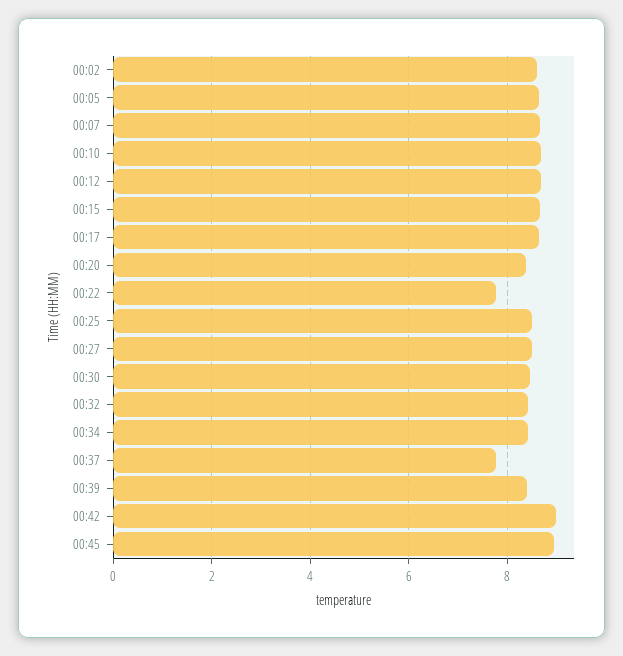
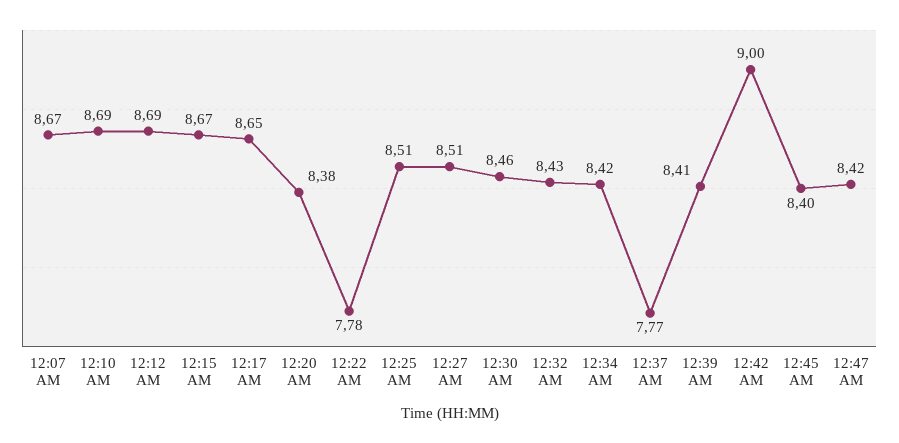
00:02: 8.6 -> none
00:05: 8.6 -> none
00:45: 9 -> 8.4
12:47 AM: none -> 8.42

